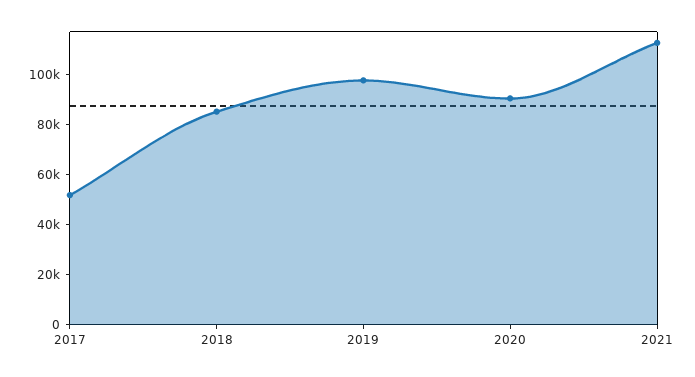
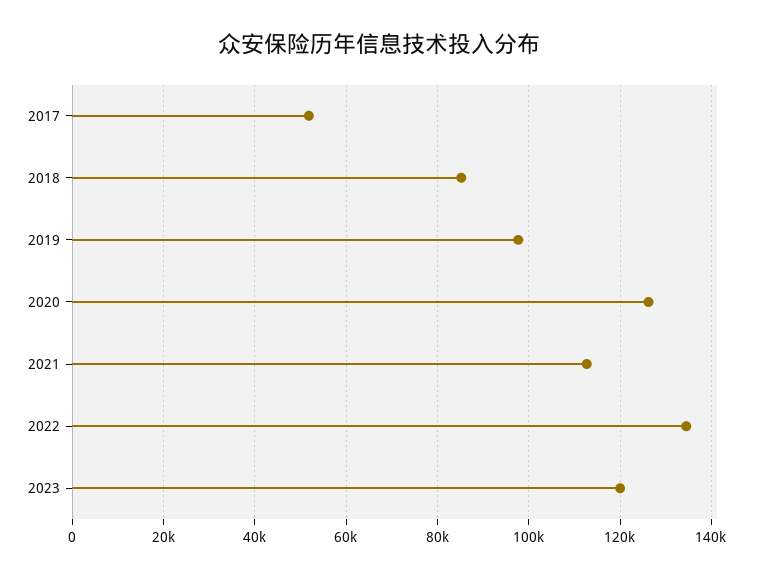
2020: 90000 -> 126000
2022: none -> 134000
2023: none -> 120000

